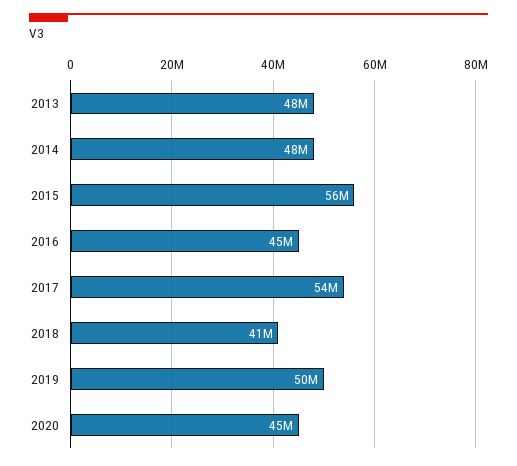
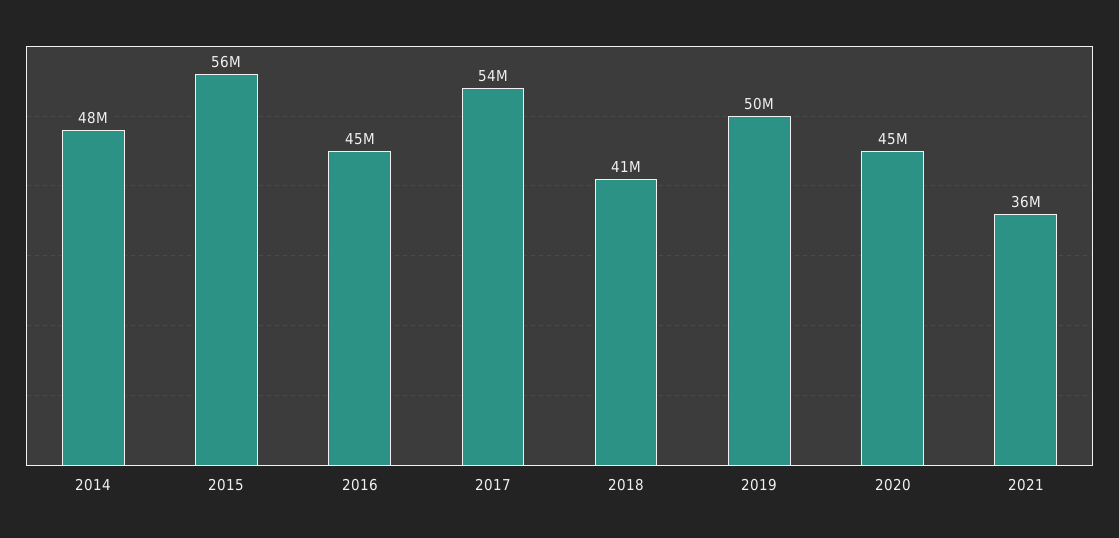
2013: 48000000 -> none
2021: none -> 36000000

